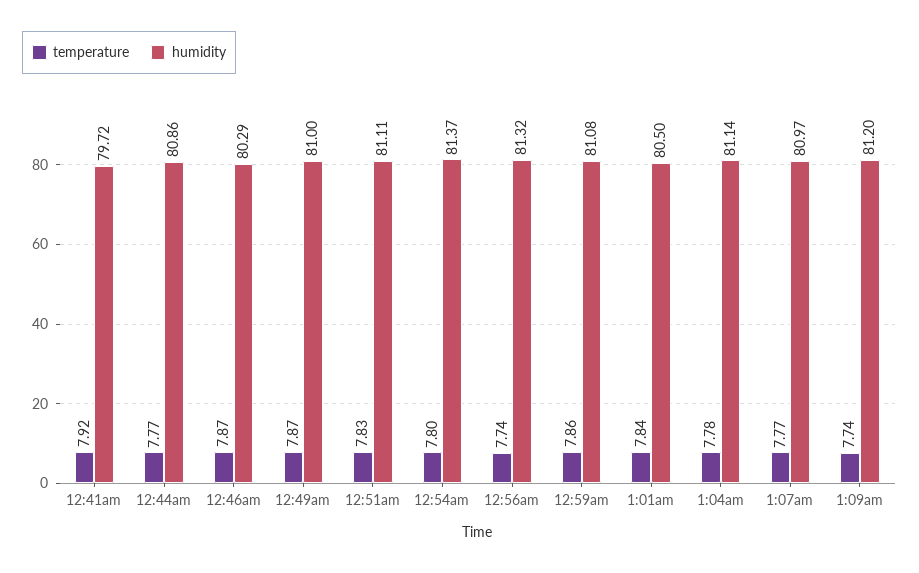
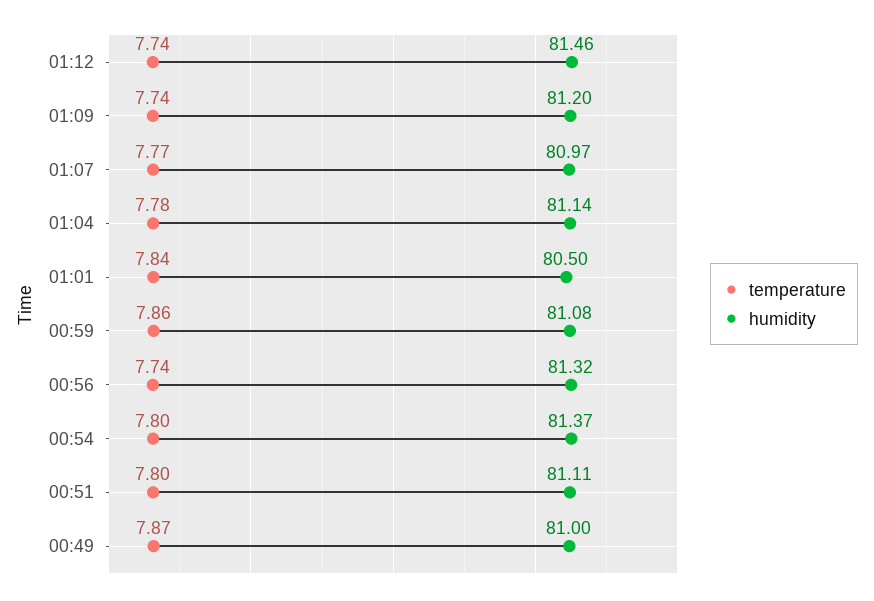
temperature, 12:41am: 7.92 -> none
humidity, 12:41am: 79.72 -> none
temperature, 12:44am: 7.77 -> none
humidity, 12:44am: 80.86 -> none
temperature, 12:46am: 7.87 -> none
humidity, 12:46am: 80.29 -> none
temperature, 12:51am: 7.83 -> 7.8
temperature, 01:12: none -> 7.74
humidity, 01:12: none -> 81.46

